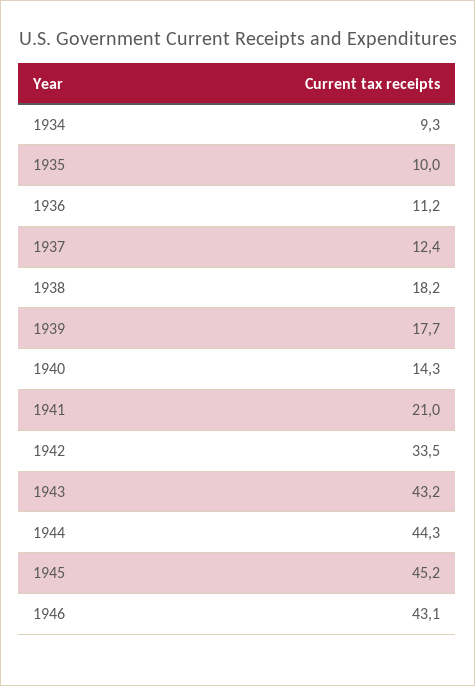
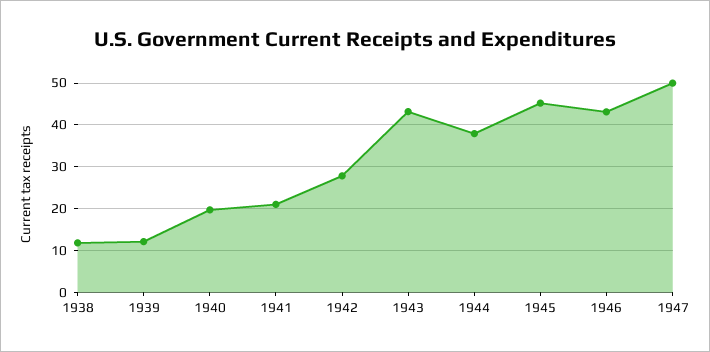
1934: 9.3 -> none
1935: 10 -> none
1936: 11.2 -> none
1937: 12.4 -> none
1938: 18.2 -> 12
1939: 17.7 -> 12
1940: 14.3 -> 20
1942: 33.5 -> 28
1944: 44.3 -> 38
1947: none -> 50

